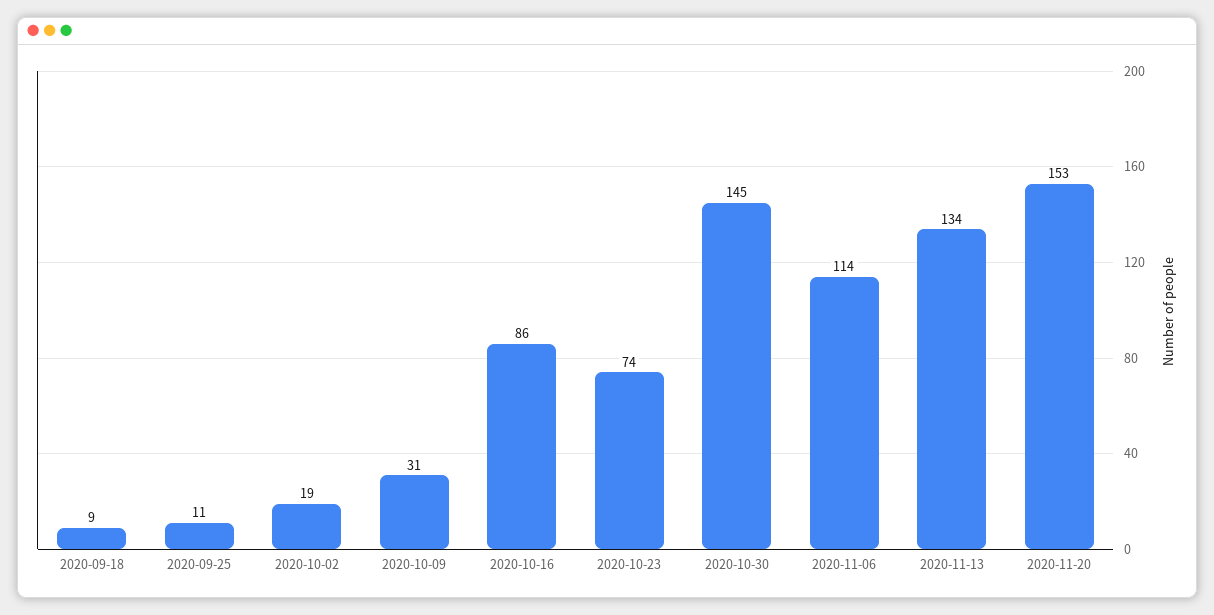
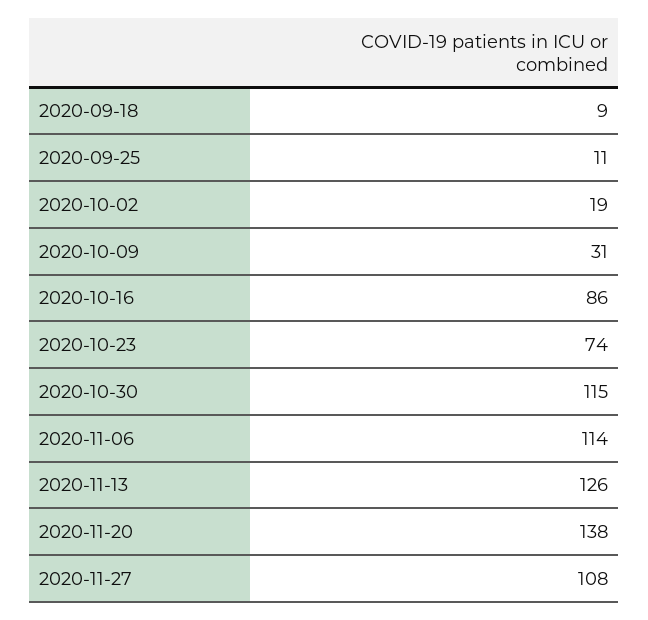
2020-10-30: 145 -> 115
2020-11-13: 134 -> 126
2020-11-20: 153 -> 138
2020-11-27: none -> 108

